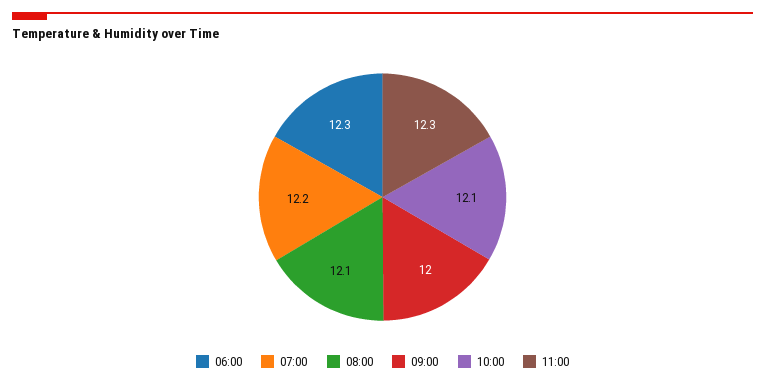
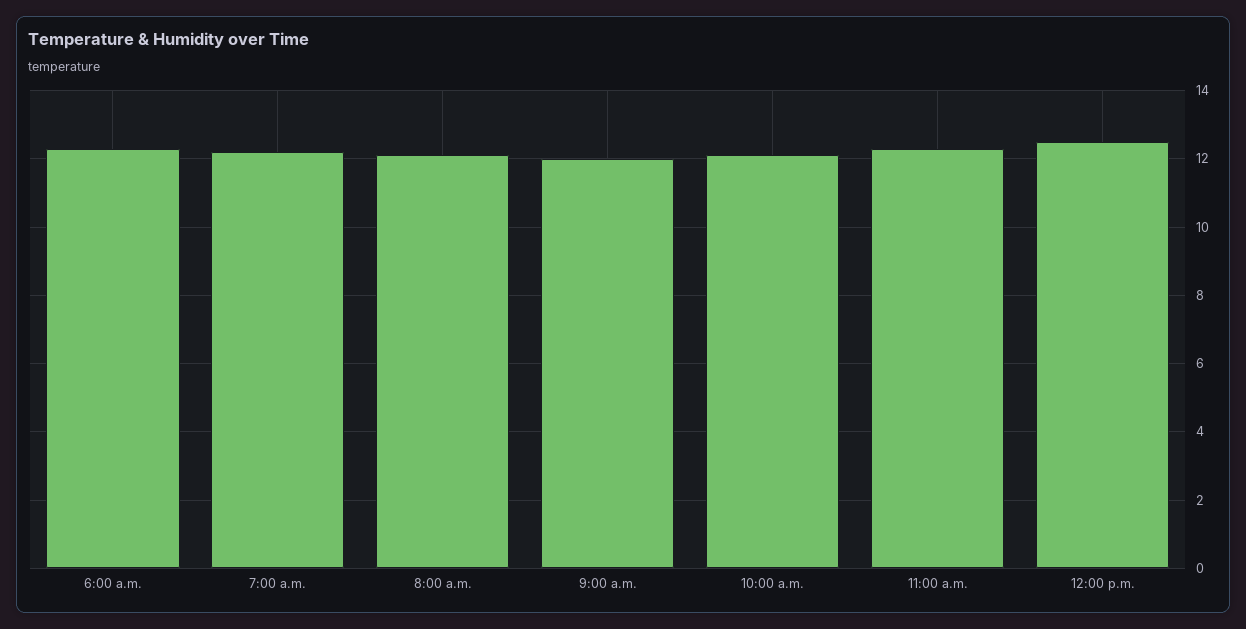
12:00 p.m.: none -> 12.5

